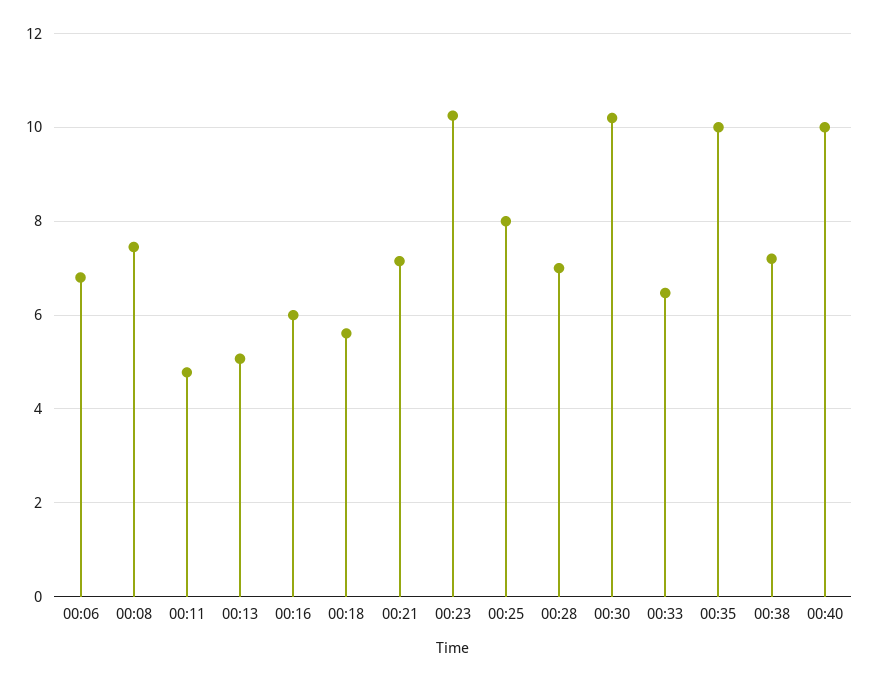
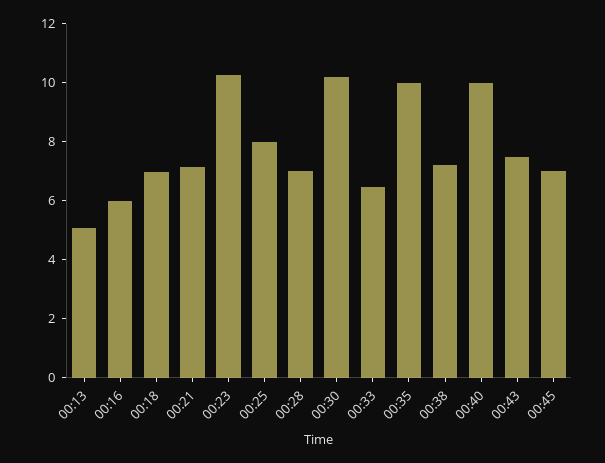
00:06: 6.8 -> none
00:08: 7.4 -> none
00:11: 4.8 -> none
00:18: 5.6 -> 7
00:43: none -> 7.5
00:45: none -> 7

